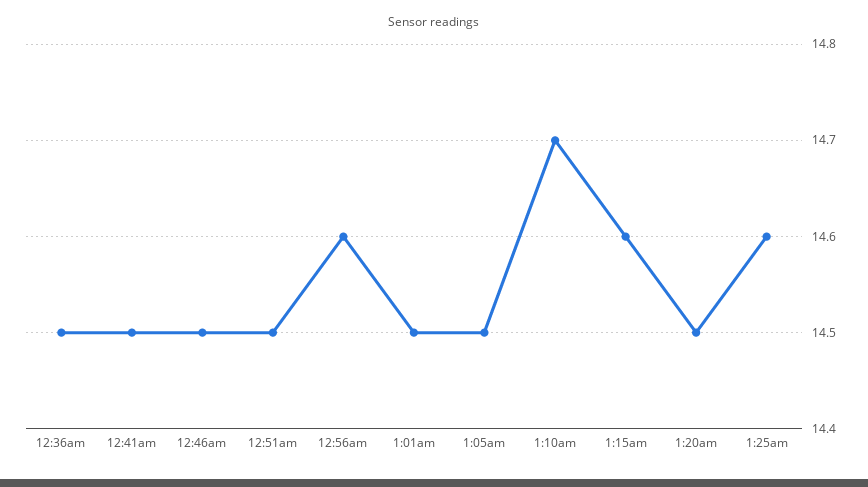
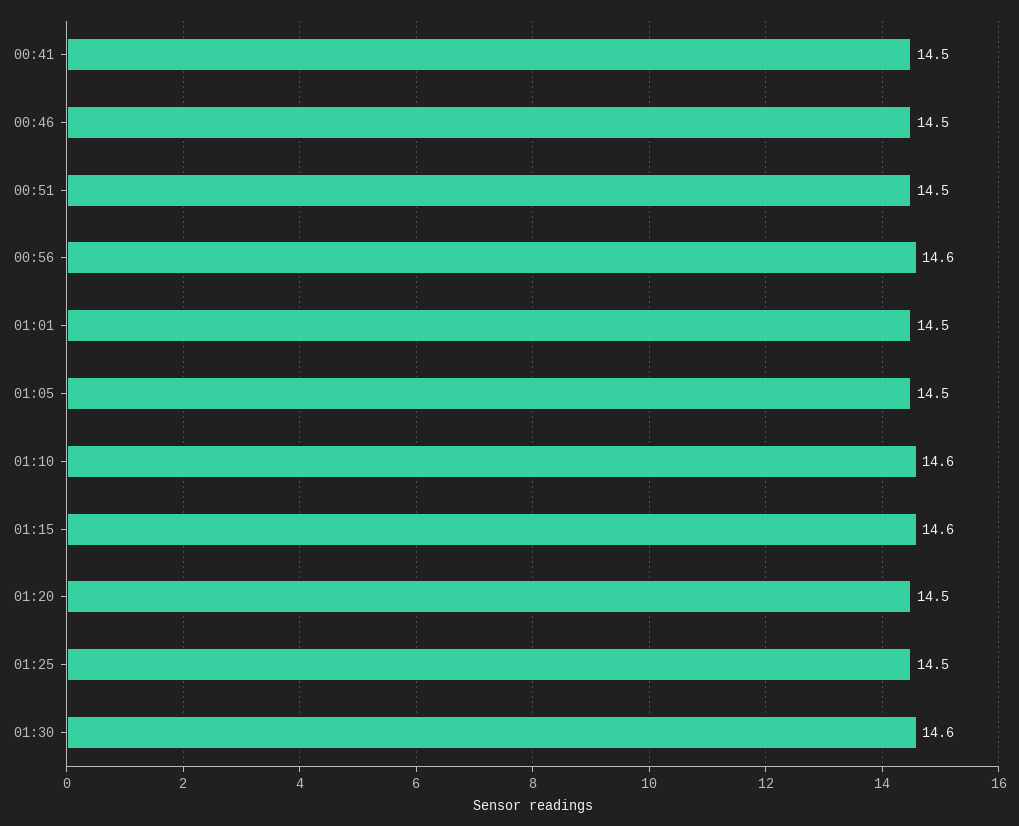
12:36am: 14.5 -> none
1:10am: 14.7 -> 14.6
1:25am: 14.6 -> 14.5
01:30: none -> 14.6

